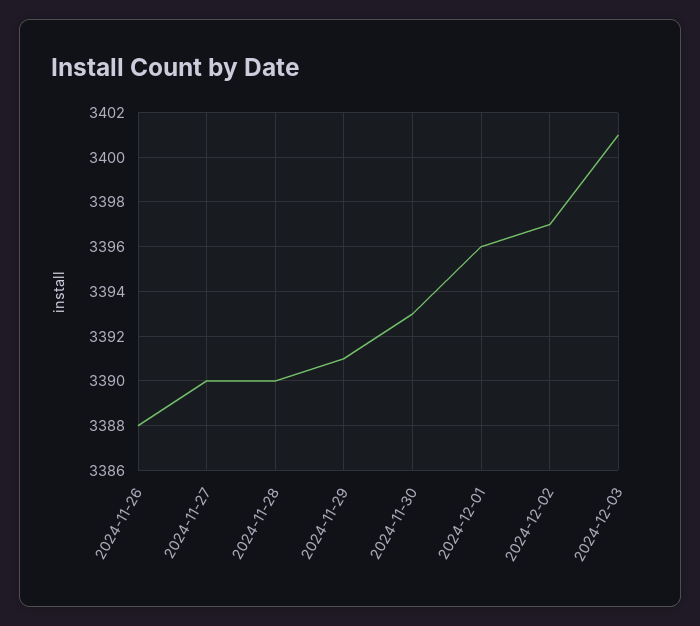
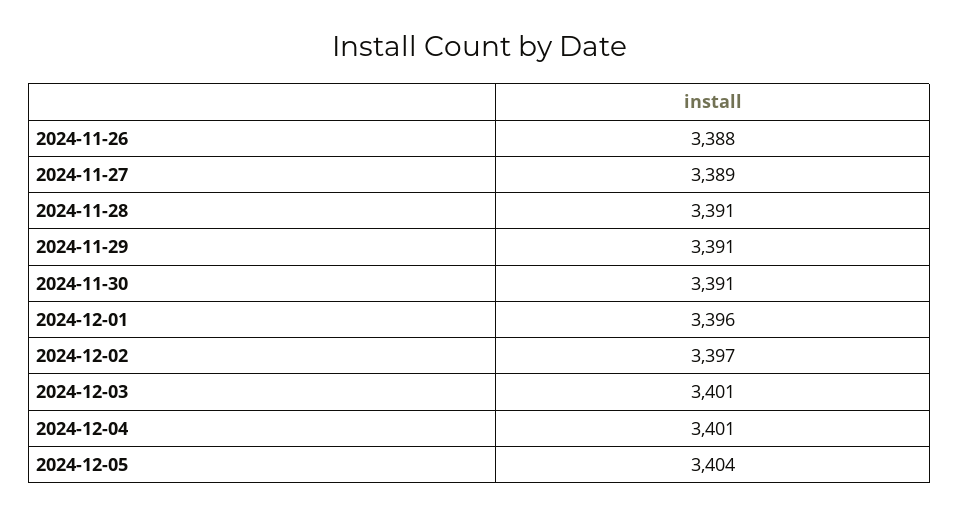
2024-11-27: 3390 -> 3389
2024-11-28: 3390 -> 3391
2024-11-30: 3393 -> 3391
2024-12-04: none -> 3401
2024-12-05: none -> 3404

